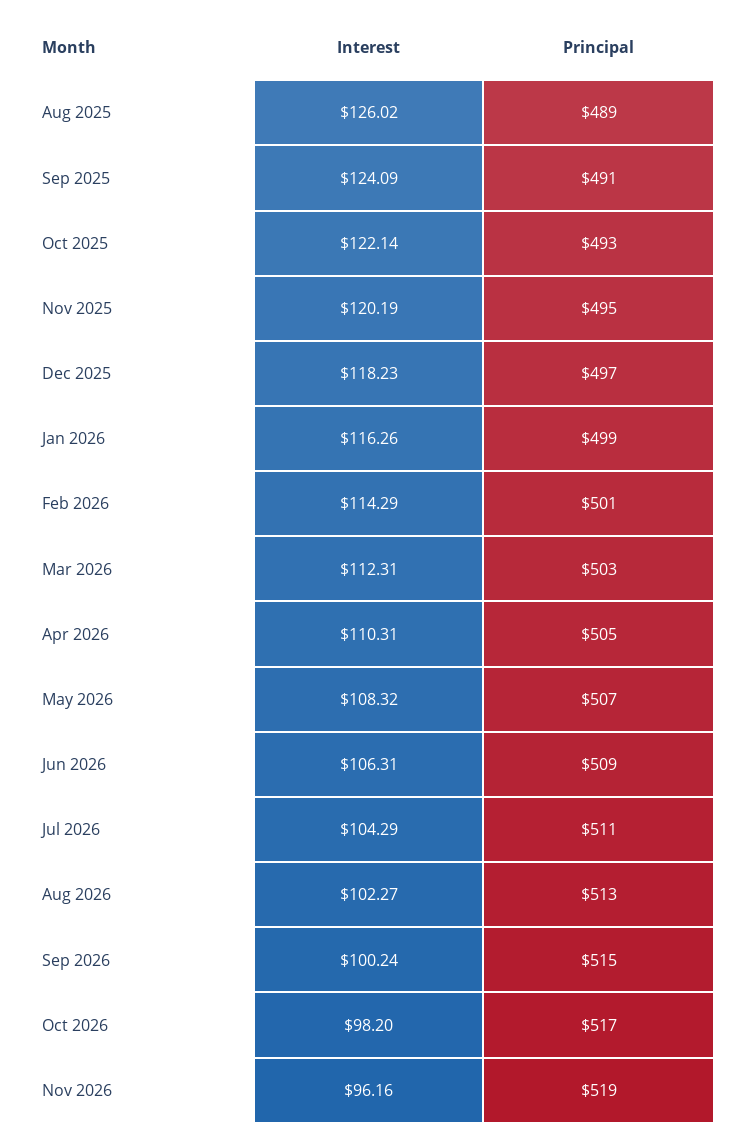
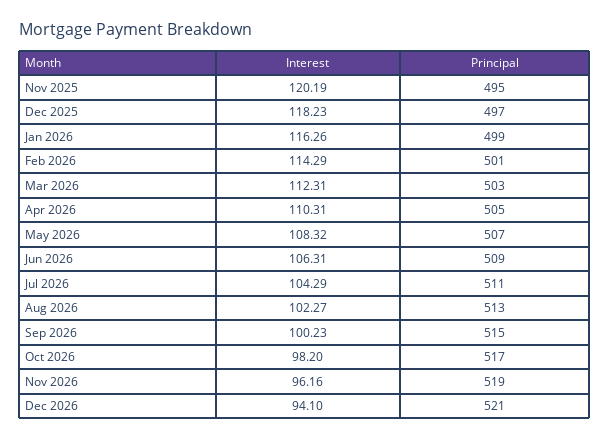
Interest, Aug 2025: 126.02 -> none
Principal, Aug 2025: 489 -> none
Interest, Sep 2025: 124.09 -> none
Principal, Sep 2025: 491 -> none
Interest, Oct 2025: 122.14 -> none
Principal, Oct 2025: 493 -> none
Interest, Sep 2026: 100.24 -> 100.23
Interest, Dec 2026: none -> 94.1
Principal, Dec 2026: none -> 521

